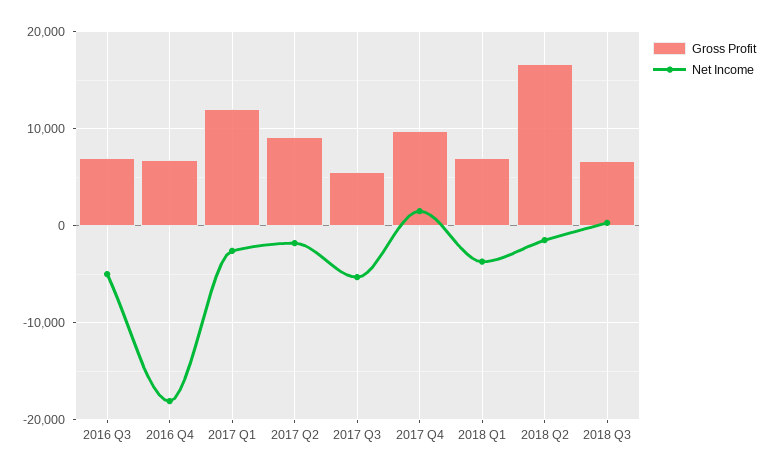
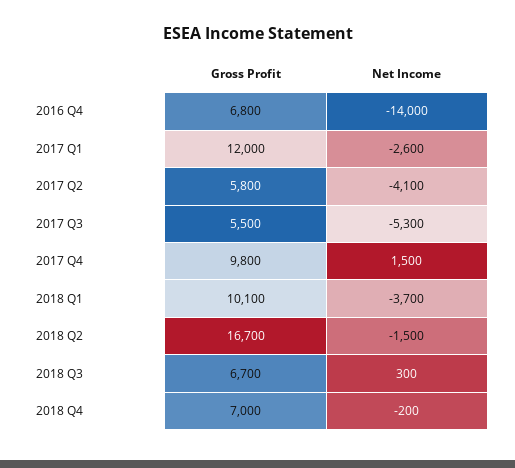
Gross Profit, 2016 Q3: 7000 -> none
Net Income, 2016 Q3: -5000 -> none
Net Income, 2016 Q4: -18000 -> -14000
Gross Profit, 2017 Q2: 9000 -> 5800
Net Income, 2017 Q2: -2000 -> -4100
Gross Profit, 2018 Q1: 7000 -> 10100
Gross Profit, 2018 Q4: none -> 7000
Net Income, 2018 Q4: none -> -200

